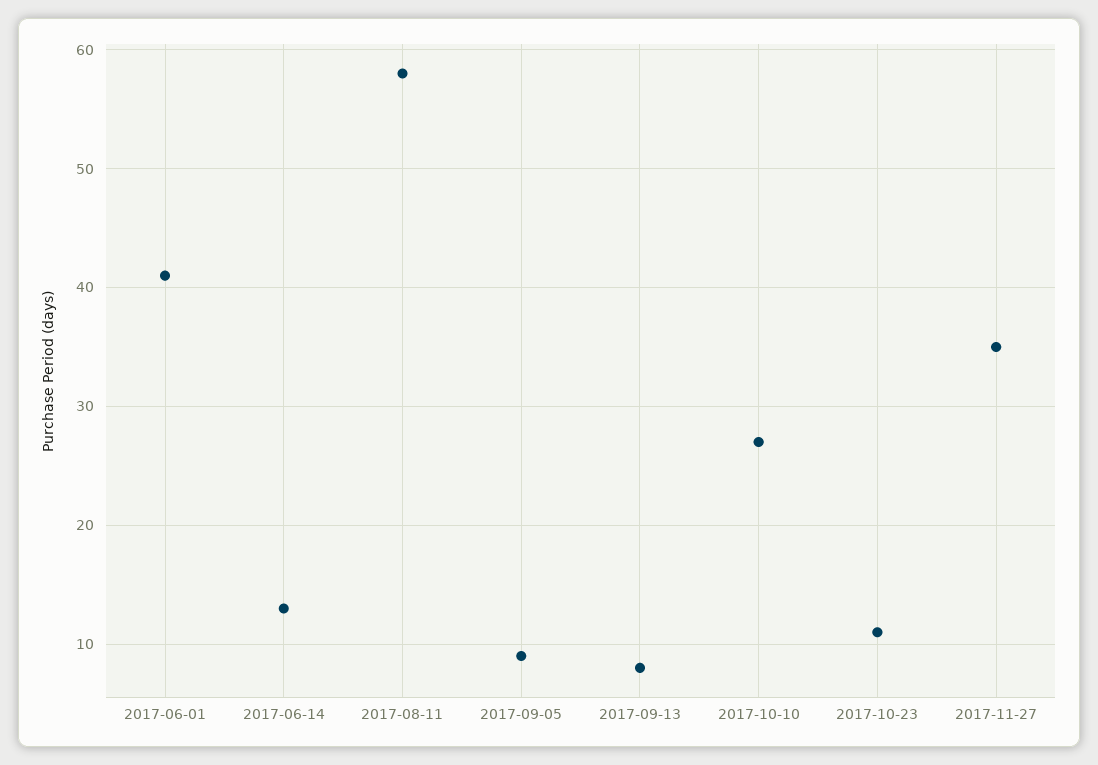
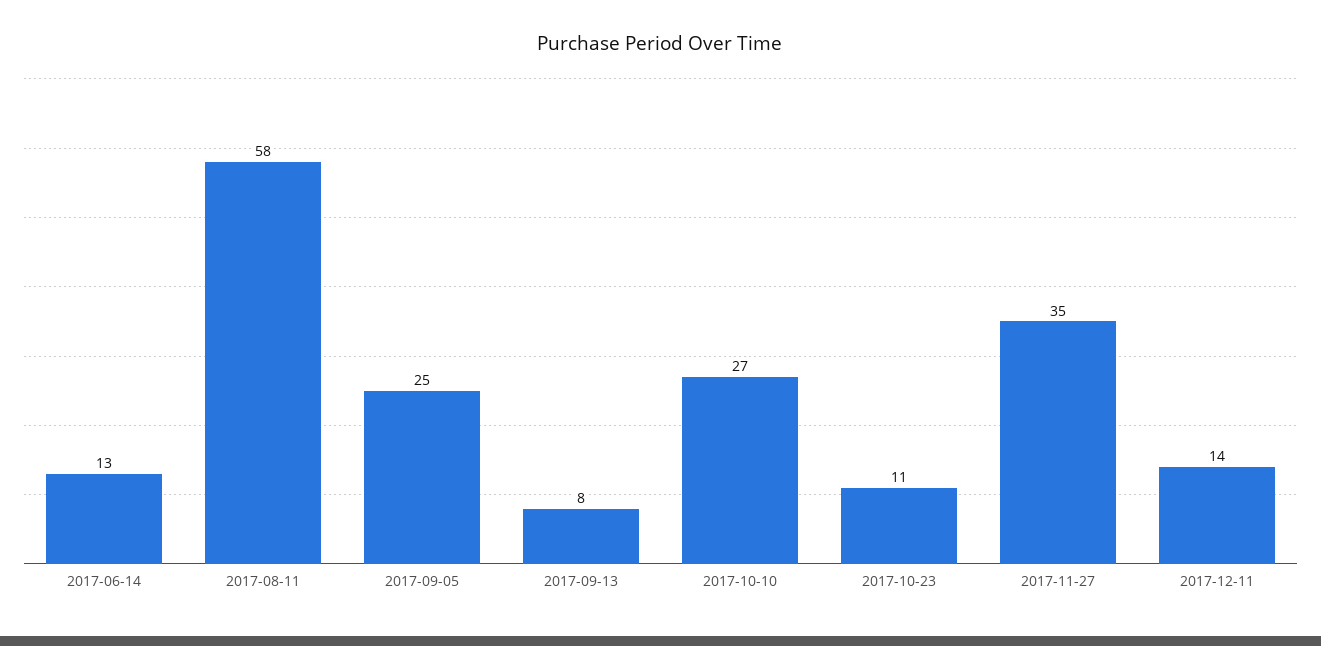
2017-06-01: 41 -> none
2017-09-05: 9 -> 25
2017-12-11: none -> 14

